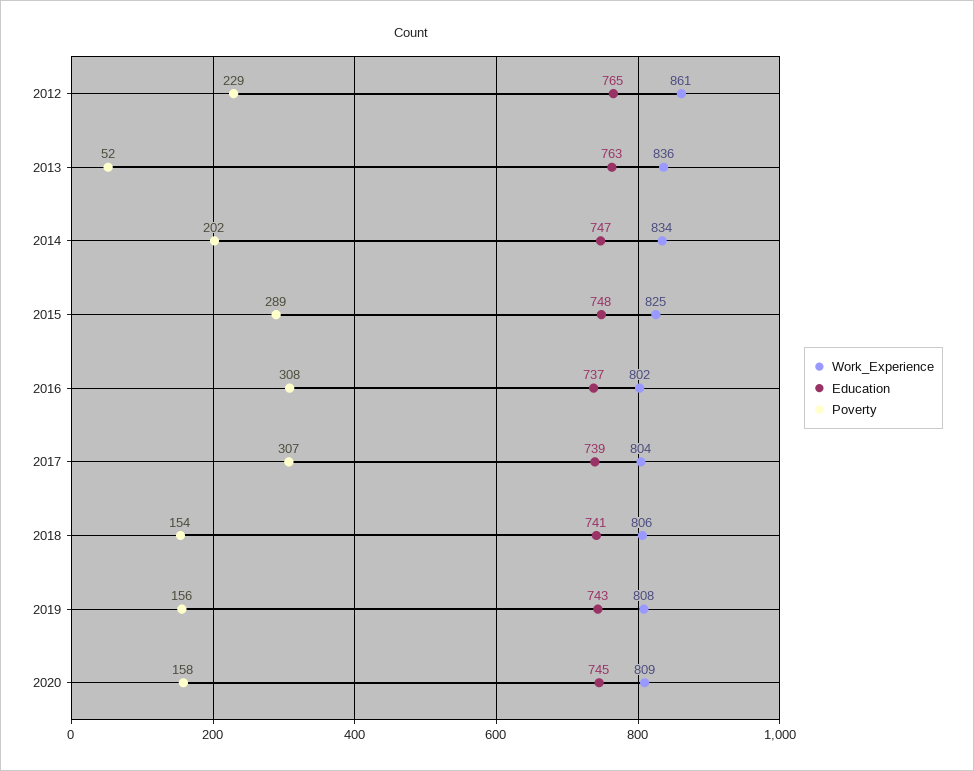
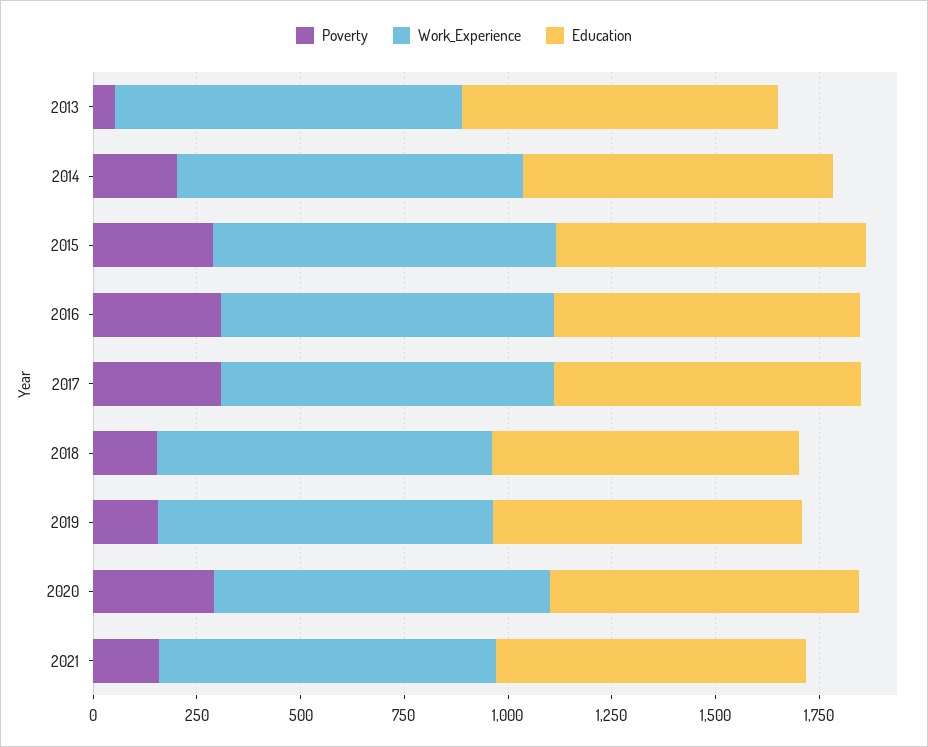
Work_Experience, 2012: 861 -> none
Education, 2012: 765 -> none
Poverty, 2012: 229 -> none
Poverty, 2020: 158 -> 300
Poverty, 2021: none -> 150
Work_Experience, 2021: none -> 800
Education, 2021: none -> 750

